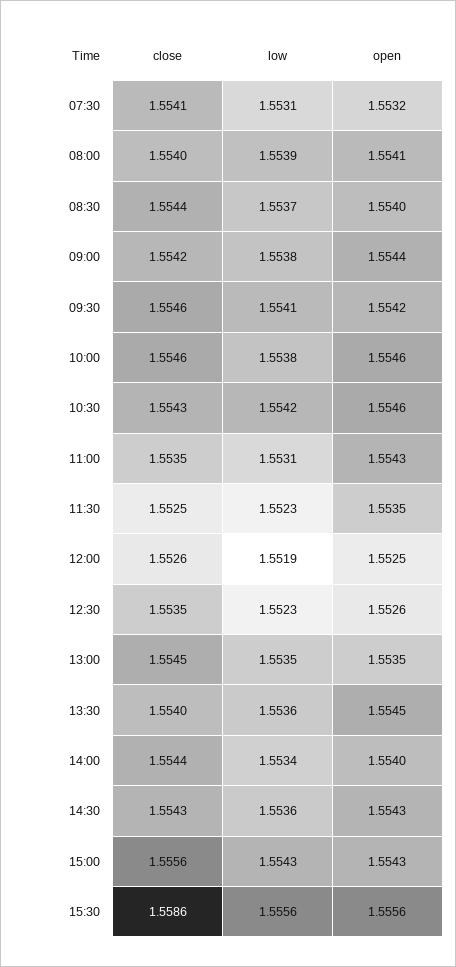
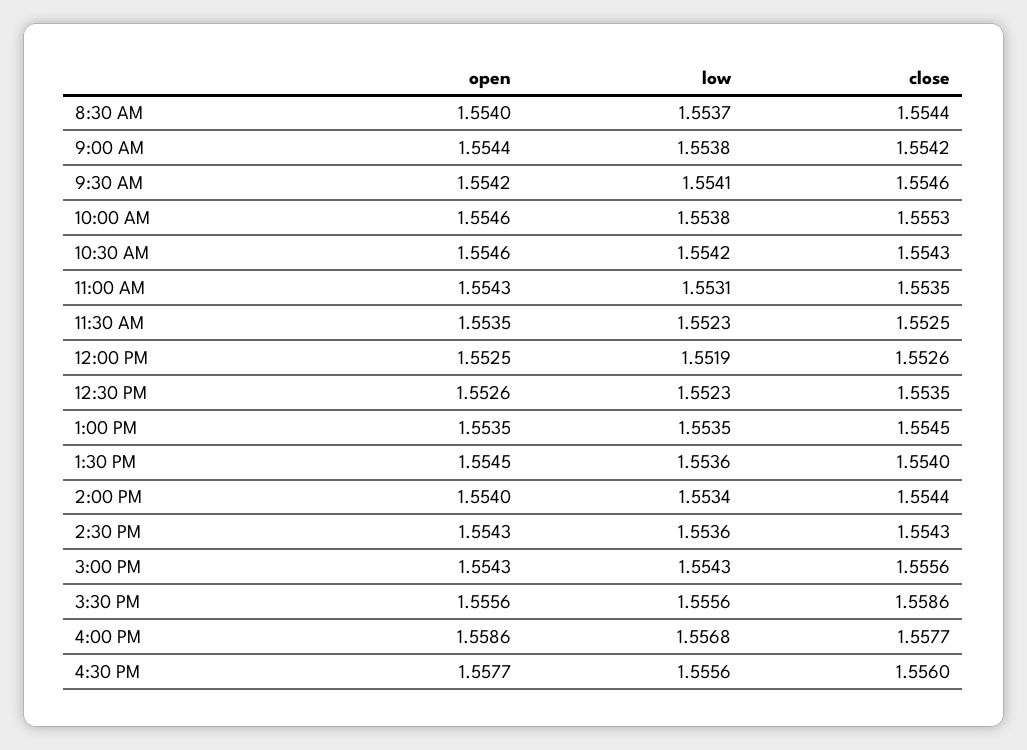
close, 07:30: 1.5541 -> none
low, 07:30: 1.5531 -> none
open, 07:30: 1.5532 -> none
close, 08:00: 1.554 -> none
low, 08:00: 1.5539 -> none
open, 08:00: 1.5541 -> none
close, 10:00: 1.5546 -> 1.5553
open, 4:00 PM: none -> 1.5586
low, 4:00 PM: none -> 1.5568
close, 4:00 PM: none -> 1.5577
open, 4:30 PM: none -> 1.5577
low, 4:30 PM: none -> 1.5556
close, 4:30 PM: none -> 1.556

